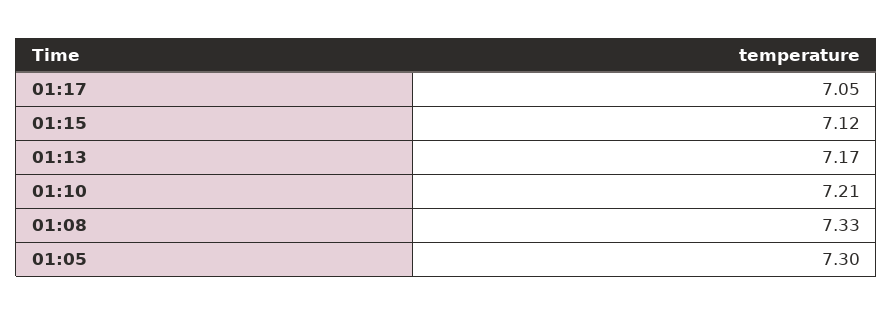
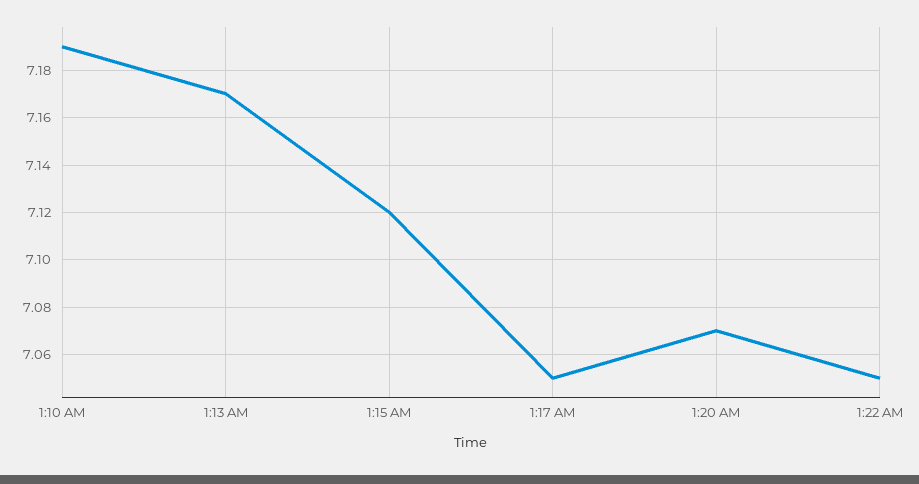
01:10: 7.21 -> 7.19
01:08: 7.33 -> none
01:05: 7.3 -> none
1:20 AM: none -> 7.07
1:22 AM: none -> 7.05

